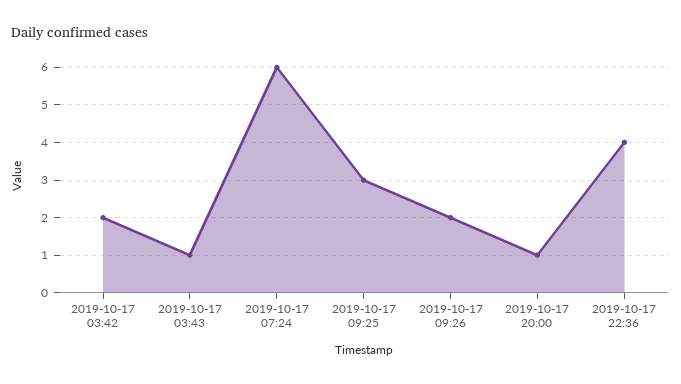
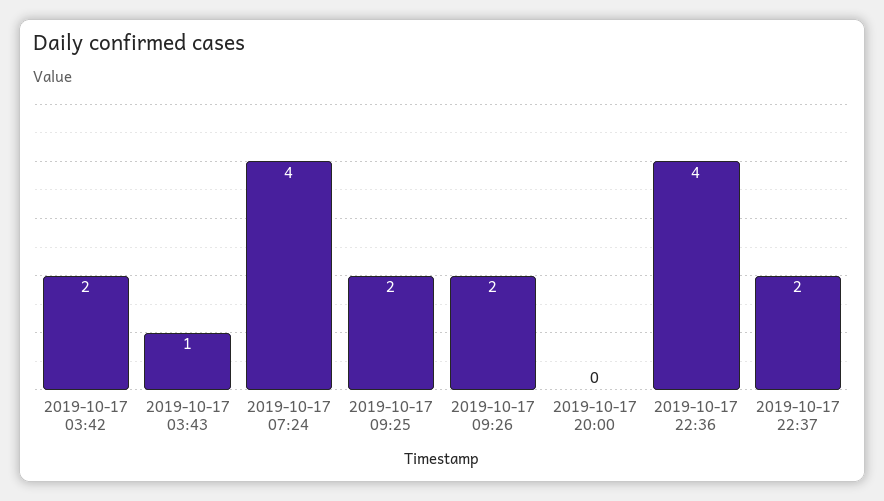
2019-10-17 07:24: 6 -> 4
2019-10-17 09:25: 3 -> 2
2019-10-17 20:00: 1 -> 0
2019-10-17 22:37: none -> 2

